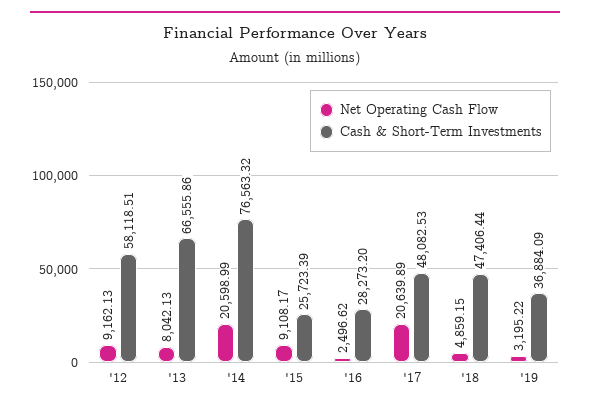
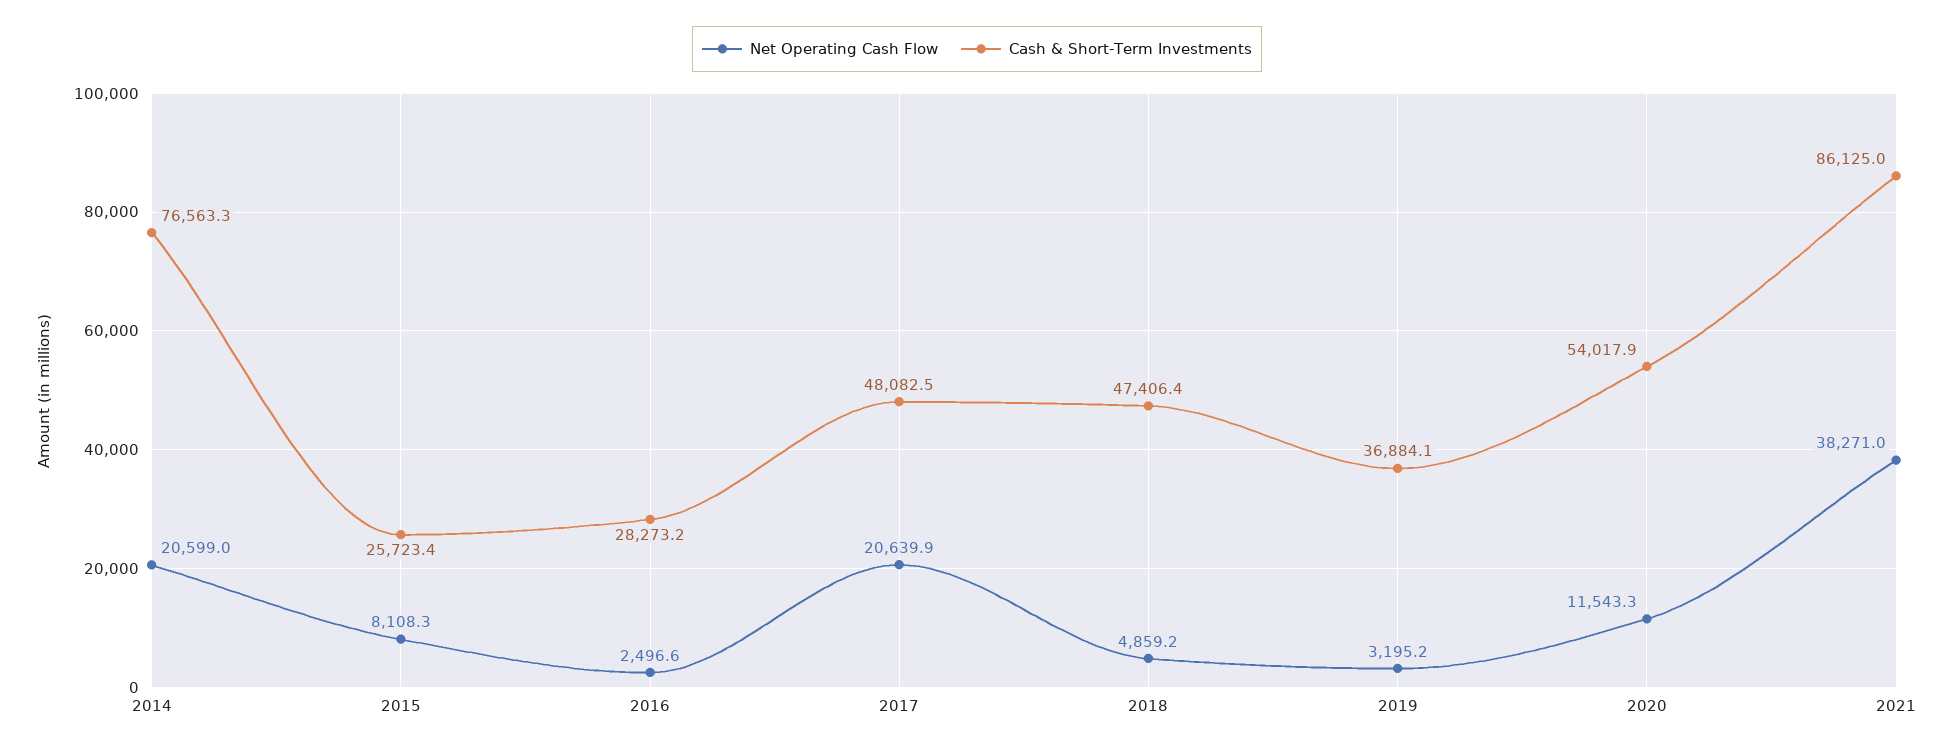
Net Operating Cash Flow, '12: 9162.13 -> none
Cash & Short-Term Investments, '12: 58118.51 -> none
Net Operating Cash Flow, '13: 8042.13 -> none
Cash & Short-Term Investments, '13: 66555.86 -> none
Net Operating Cash Flow, '15: 9108.17 -> 8108.3
Net Operating Cash Flow, 2020: none -> 11543.3
Cash & Short-Term Investments, 2020: none -> 54017.9
Net Operating Cash Flow, 2021: none -> 38271
Cash & Short-Term Investments, 2021: none -> 86125

